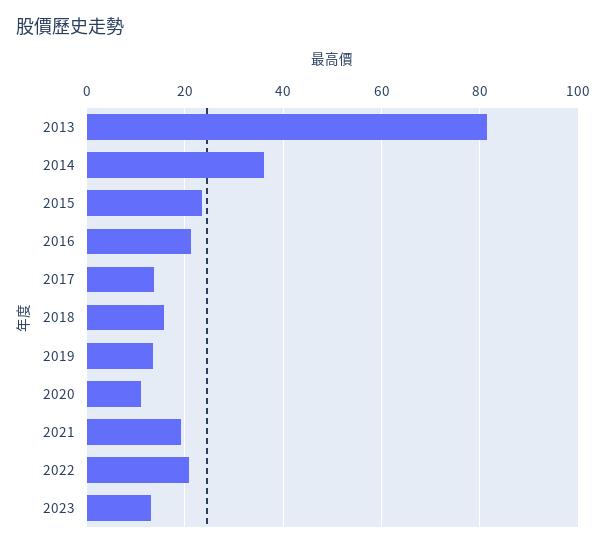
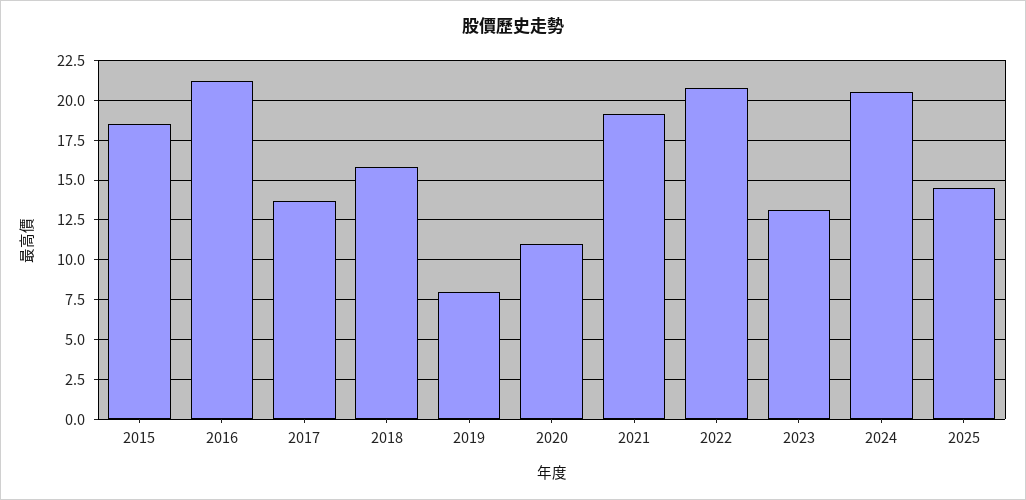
2013: 82 -> none
2014: 36 -> none
2015: 24 -> 18.5
2019: 14 -> 8
2024: none -> 20.5
2025: none -> 14.5

